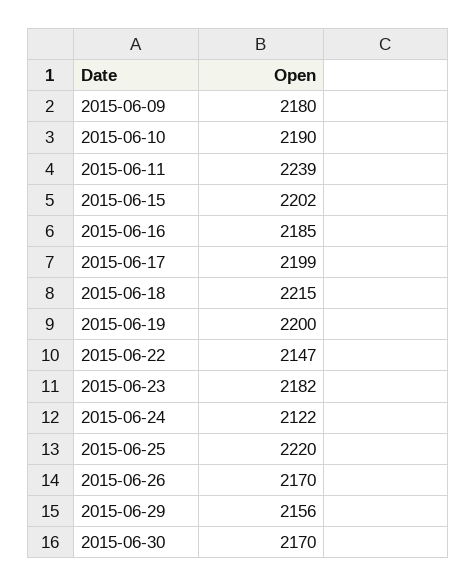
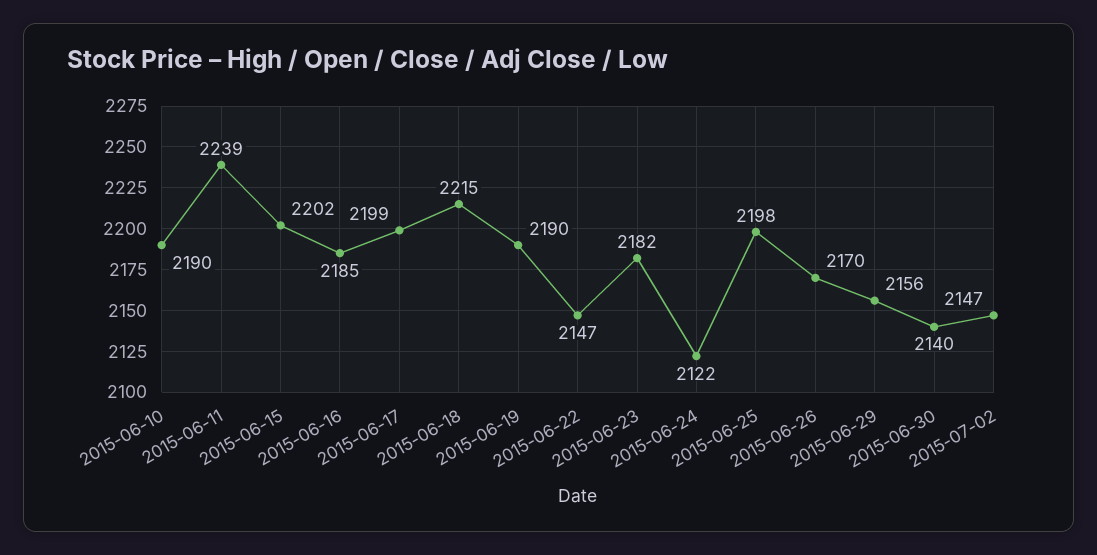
2015-06-09: 2180 -> none
2015-06-19: 2200 -> 2190
2015-06-25: 2220 -> 2198
2015-06-30: 2170 -> 2140
2015-07-02: none -> 2147

